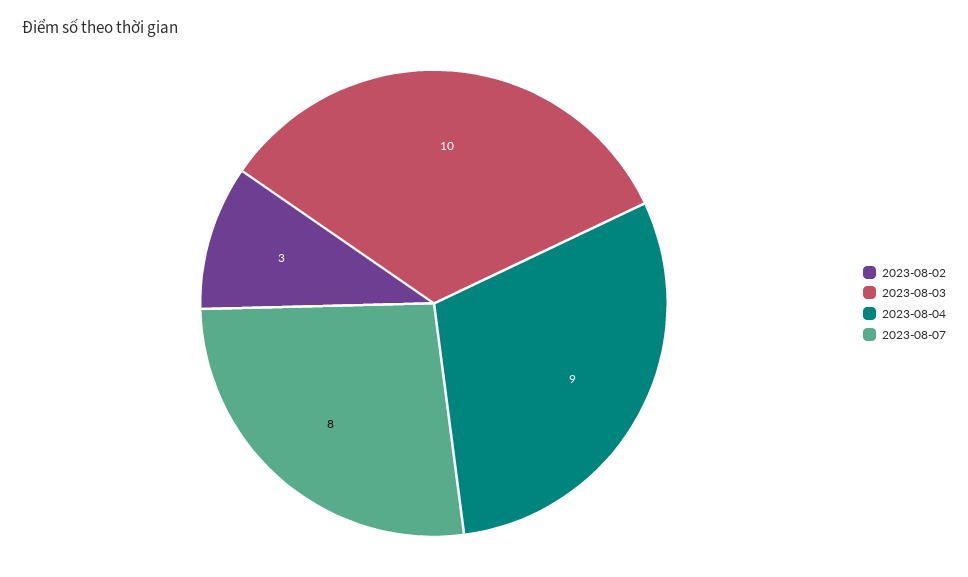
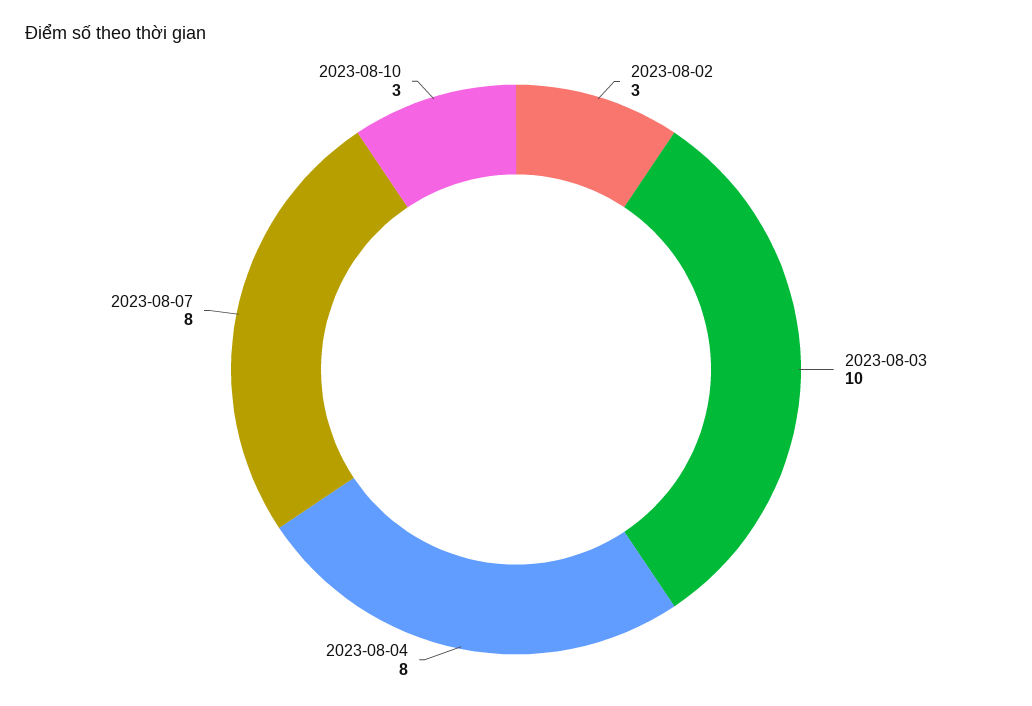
2023-08-04: 9 -> 8
2023-08-10: none -> 3

